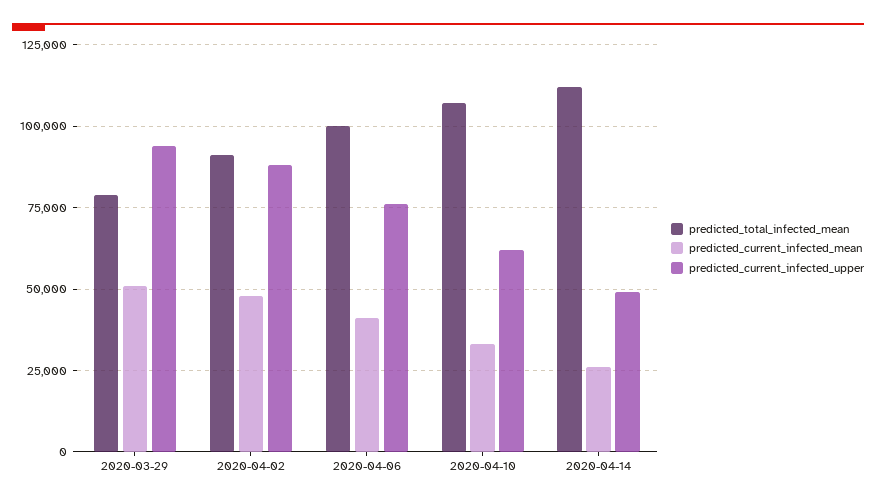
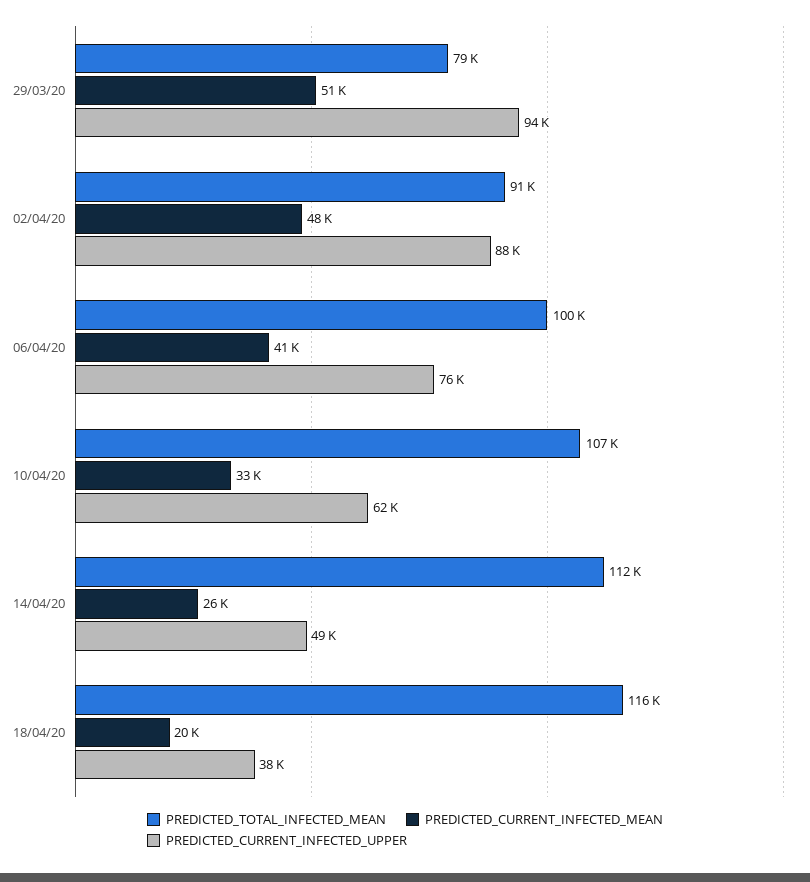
predicted_total_infected_mean, 18/04/20: none -> 116000
predicted_current_infected_mean, 18/04/20: none -> 20000
predicted_current_infected_upper, 18/04/20: none -> 38000

